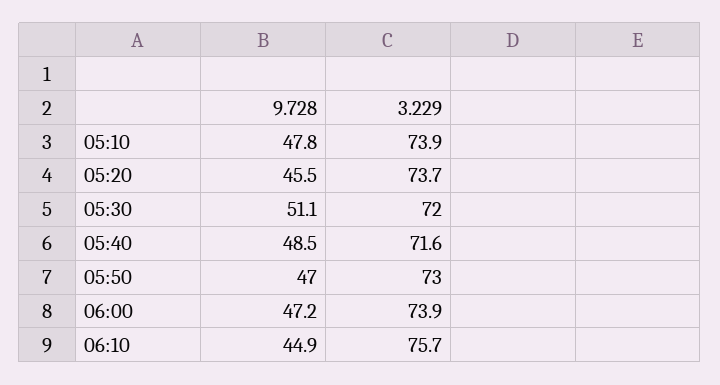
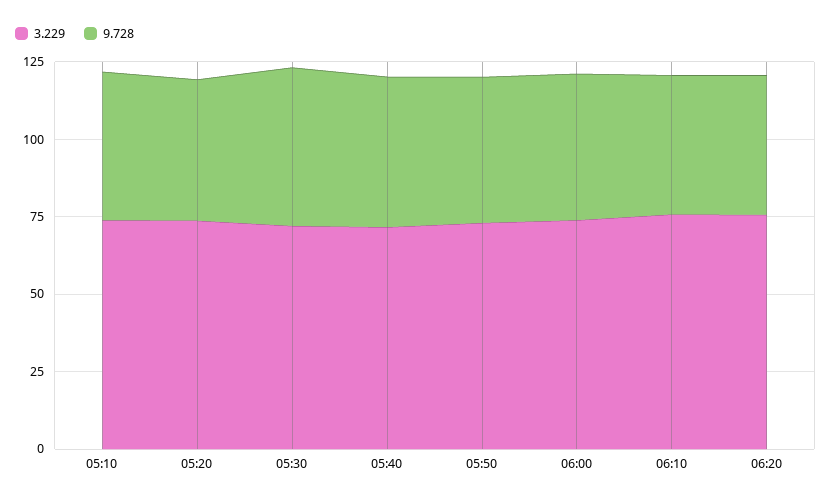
3.229, 06:20: none -> 75
9.728, 06:20: none -> 45

